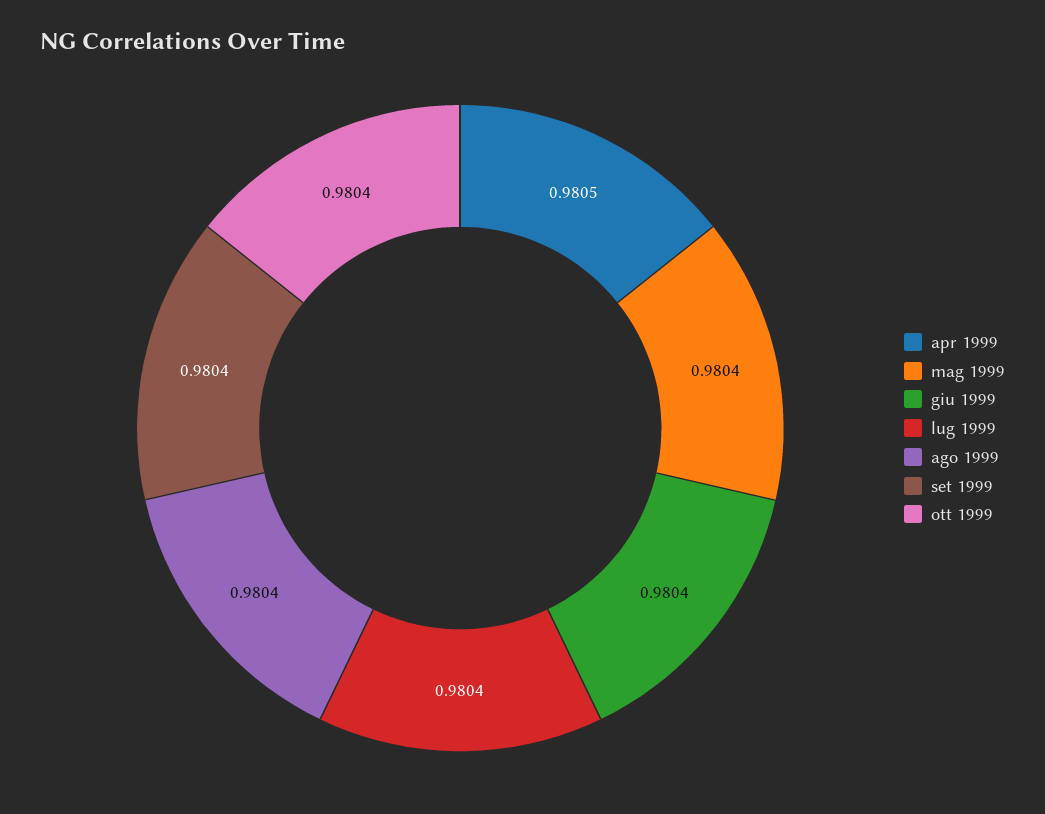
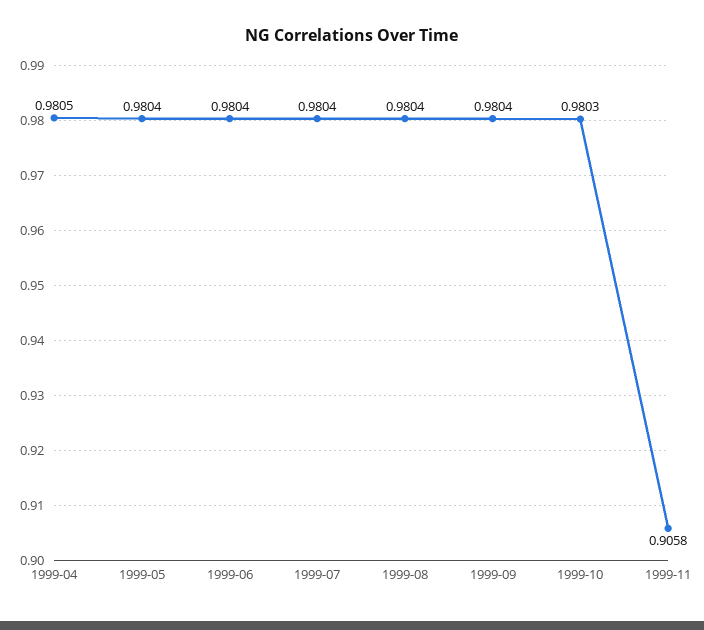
ott 1999: 0.9804 -> 0.9803
1999-11: none -> 0.9058

